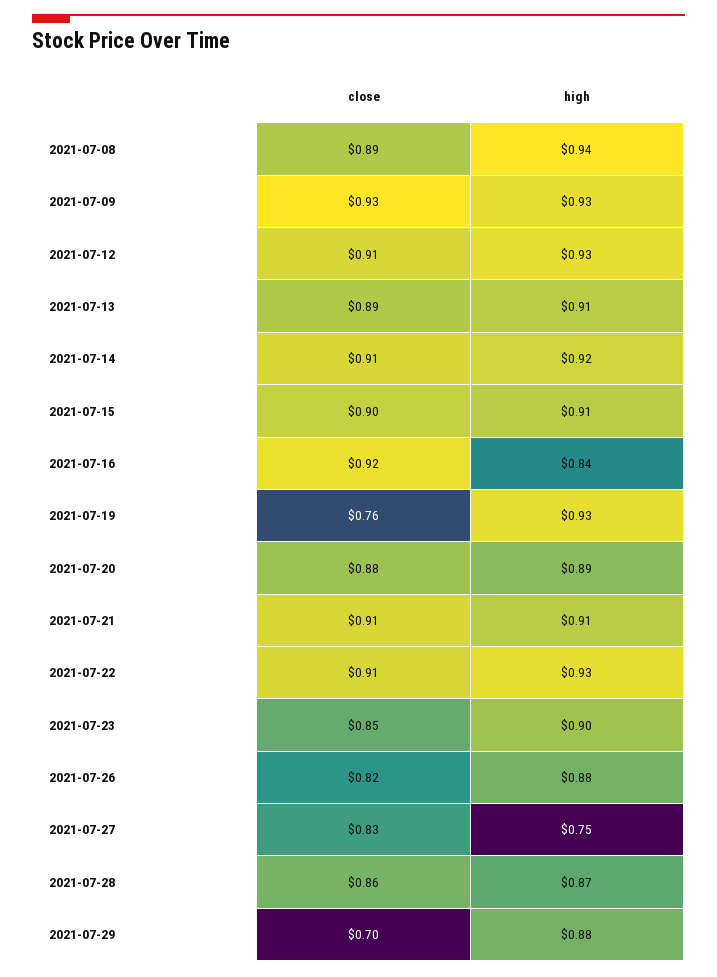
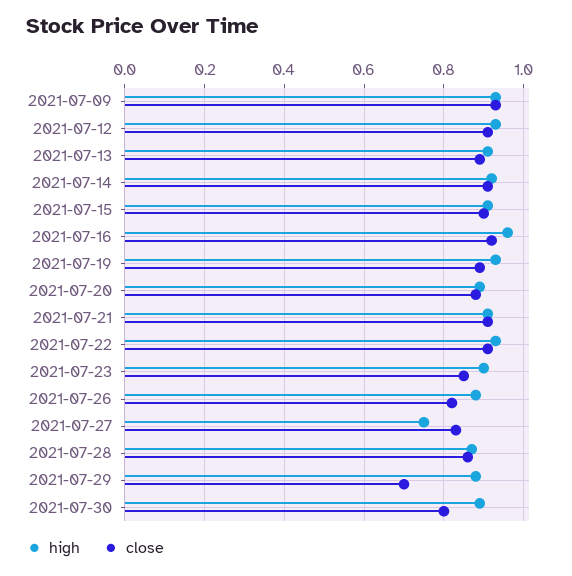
close, 2021-07-08: 0.89 -> none
high, 2021-07-08: 0.94 -> none
high, 2021-07-16: 0.84 -> 0.95
close, 2021-07-19: 0.76 -> 0.9
high, 2021-07-30: none -> 0.9
close, 2021-07-30: none -> 0.8

